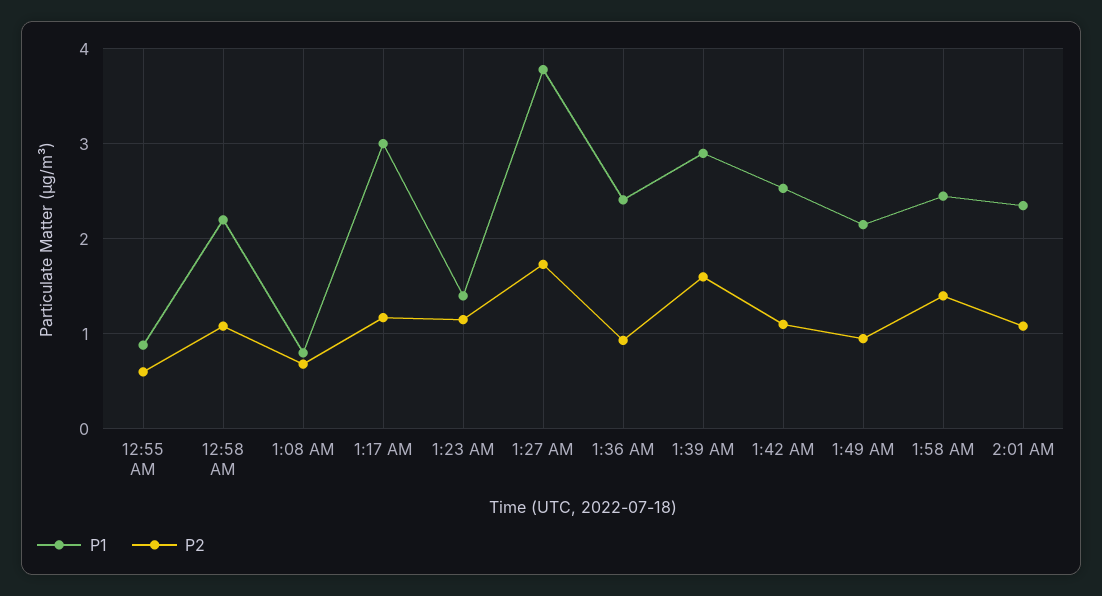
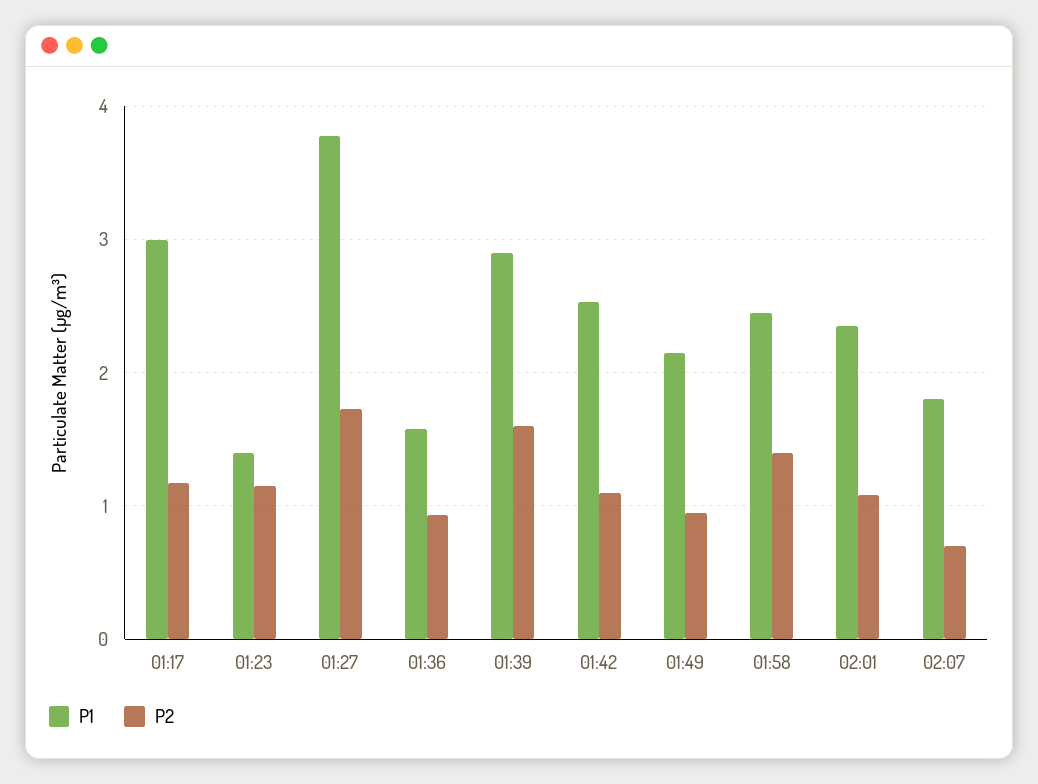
P1, 12:55 AM: 0.9 -> none
P2, 12:55 AM: 0.6 -> none
P1, 12:58 AM: 2.2 -> none
P2, 12:58 AM: 1.1 -> none
P1, 1:08 AM: 0.8 -> none
P2, 1:08 AM: 0.7 -> none
P1, 1:36 AM: 2.4 -> 1.6
P1, 02:07: none -> 1.8
P2, 02:07: none -> 0.7

